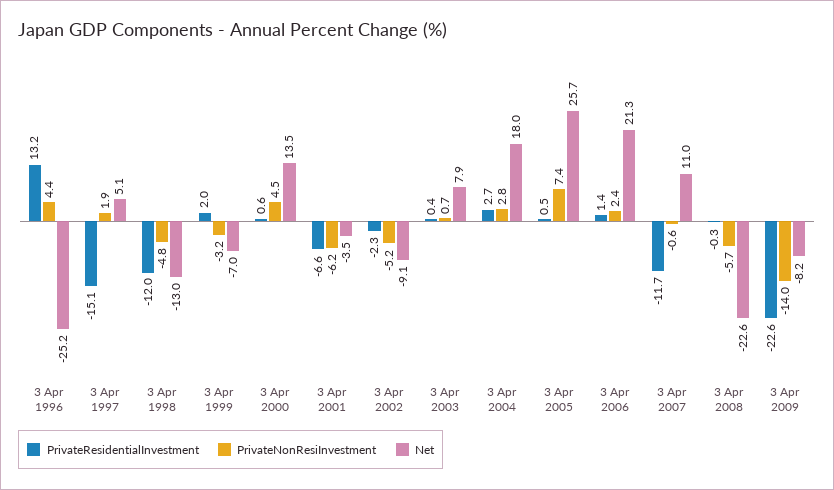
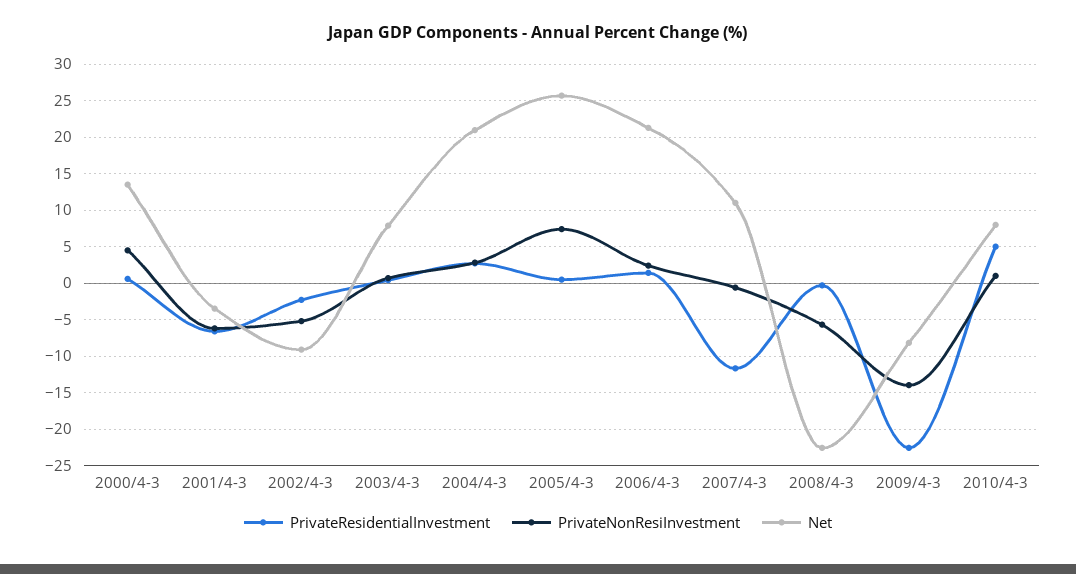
PrivateResidentialInvestment, 3 Apr 1996: 13.2 -> none
PrivateNonResiInvestment, 3 Apr 1996: 4.4 -> none
Net, 3 Apr 1996: -25.2 -> none
PrivateResidentialInvestment, 3 Apr 1997: -15.1 -> none
PrivateNonResiInvestment, 3 Apr 1997: 1.9 -> none
Net, 3 Apr 1997: 5.1 -> none
PrivateResidentialInvestment, 3 Apr 1998: -12 -> none
PrivateNonResiInvestment, 3 Apr 1998: -4.8 -> none
Net, 3 Apr 1998: -13 -> none
PrivateResidentialInvestment, 3 Apr 1999: 2 -> none
PrivateNonResiInvestment, 3 Apr 1999: -3.2 -> none
Net, 3 Apr 1999: -7 -> none
Net, 3 Apr 2004: 18 -> 21
PrivateResidentialInvestment, 2010/4-3: none -> 5
PrivateNonResiInvestment, 2010/4-3: none -> 1
Net, 2010/4-3: none -> 8

